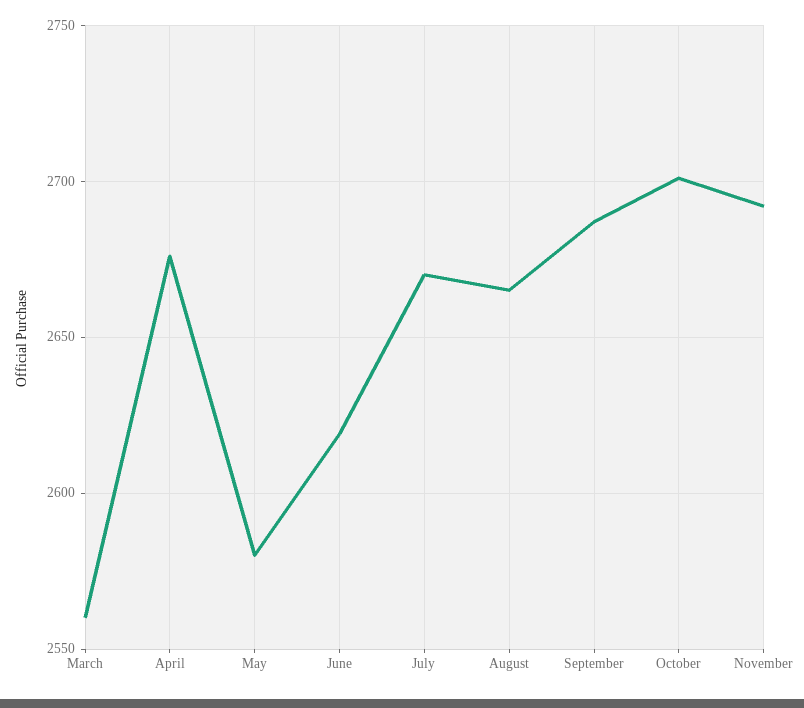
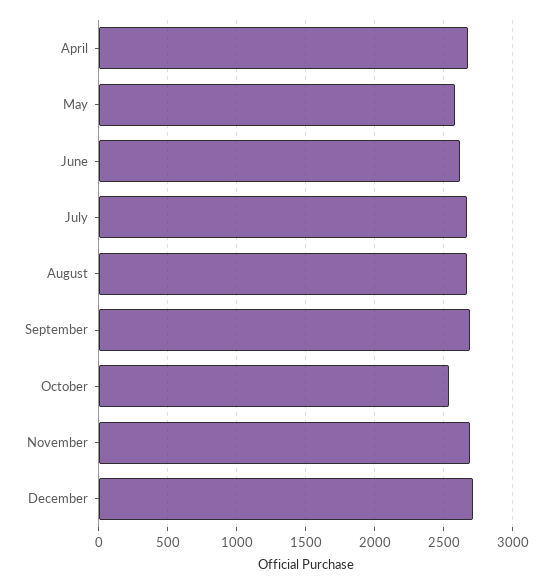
March: 2560 -> none
October: 2700 -> 2550
December: none -> 2700

